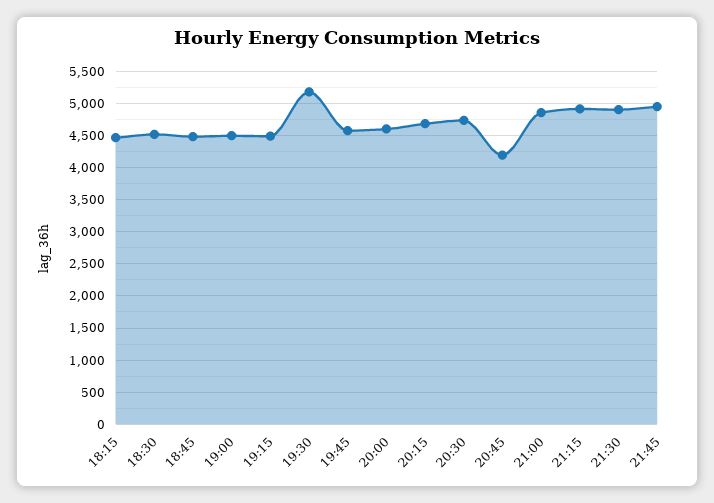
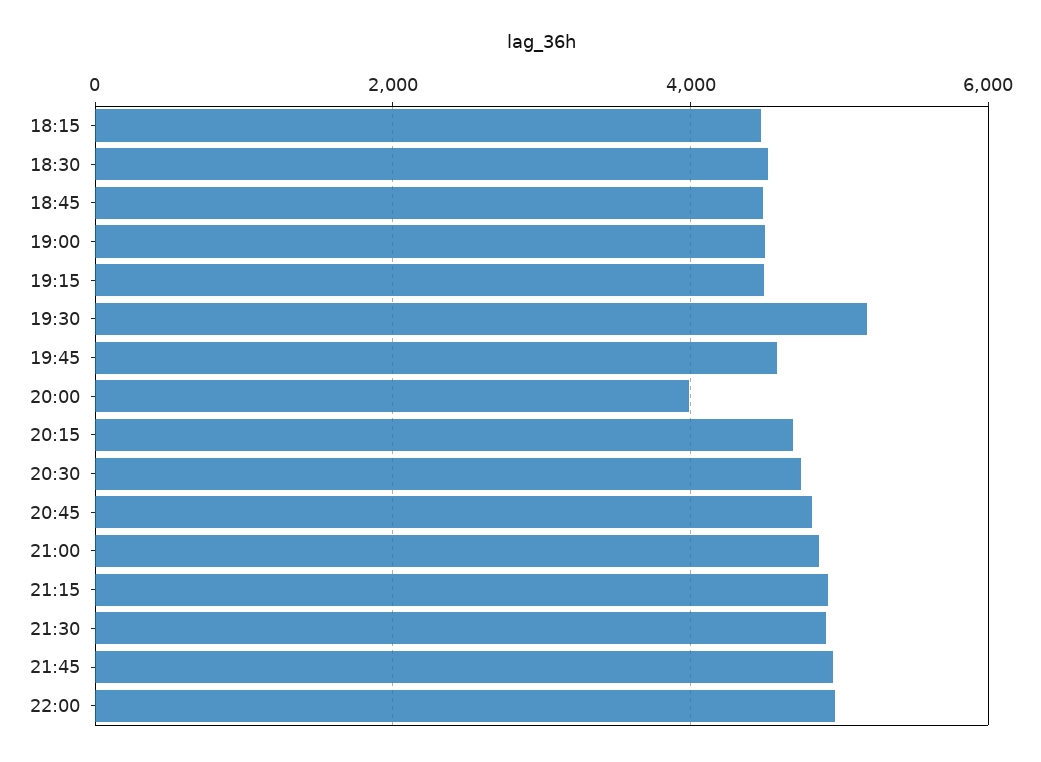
20:00: 4600 -> 4000
20:45: 4200 -> 4800
22:00: none -> 5000

